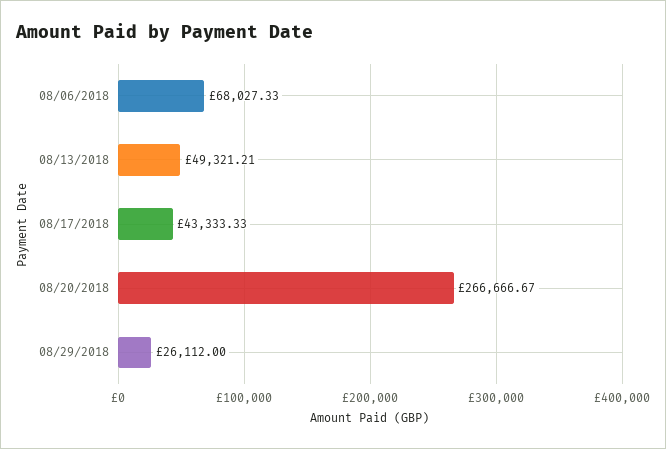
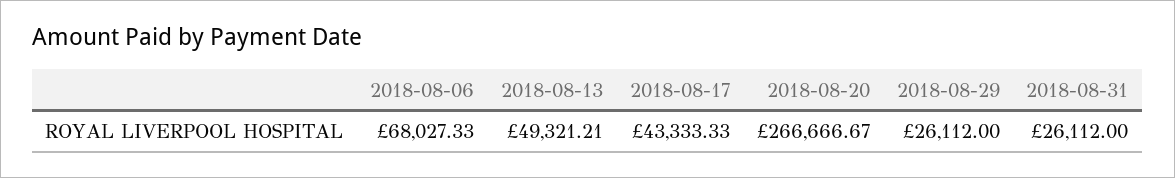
2018-08-31: none -> 26112

